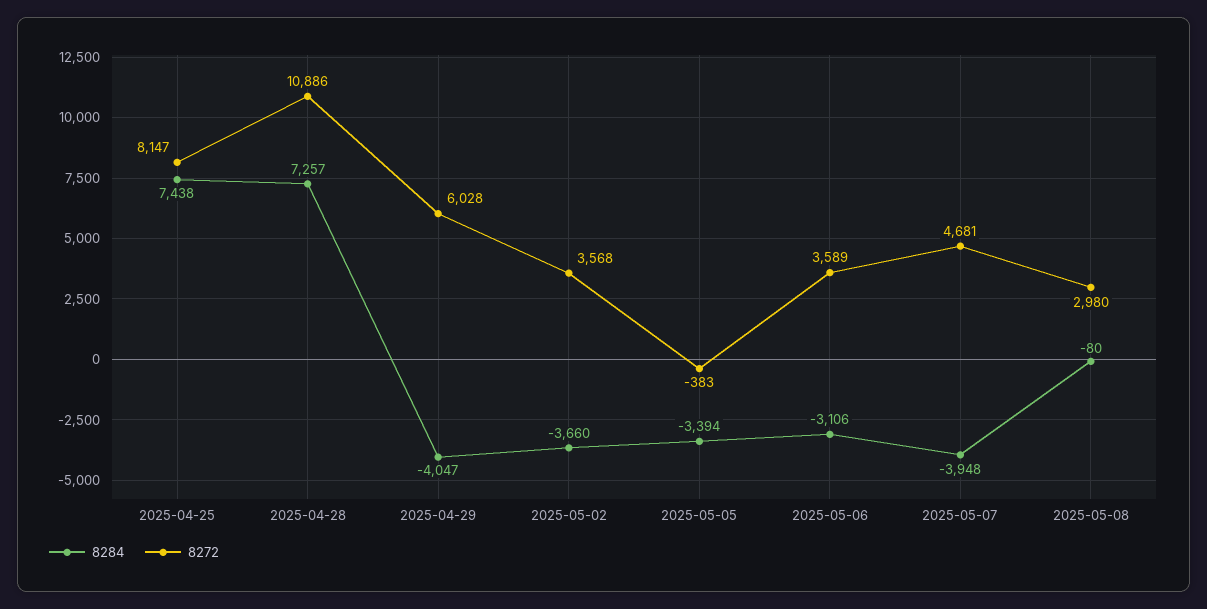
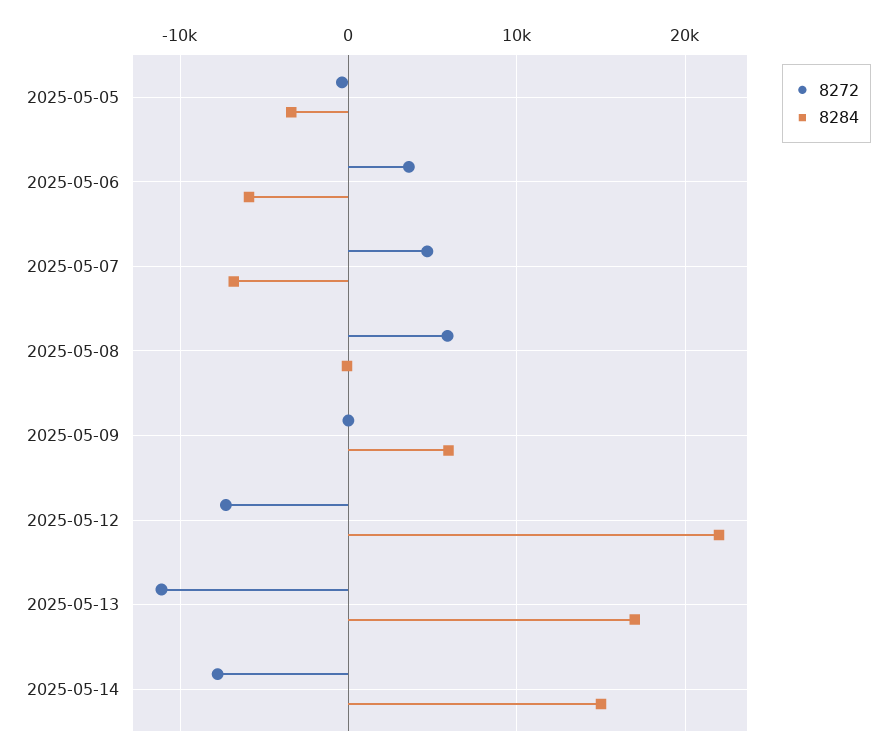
8284, 2025-04-25: 7438 -> none
8272, 2025-04-25: 8147 -> none
8284, 2025-04-28: 7257 -> none
8272, 2025-04-28: 10886 -> none
8284, 2025-04-29: -4047 -> none
8272, 2025-04-29: 6028 -> none
8284, 2025-05-02: -3660 -> none
8272, 2025-05-02: 3568 -> none
8284, 2025-05-06: -3106 -> -6000
8284, 2025-05-07: -3948 -> -7000
8272, 2025-05-08: 2980 -> 6000
8272, 2025-05-09: none -> 0
8284, 2025-05-09: none -> 6000
8272, 2025-05-12: none -> -7000
8284, 2025-05-12: none -> 22000
8272, 2025-05-13: none -> -11000
8284, 2025-05-13: none -> 17000
8272, 2025-05-14: none -> -8000
8284, 2025-05-14: none -> 15000

